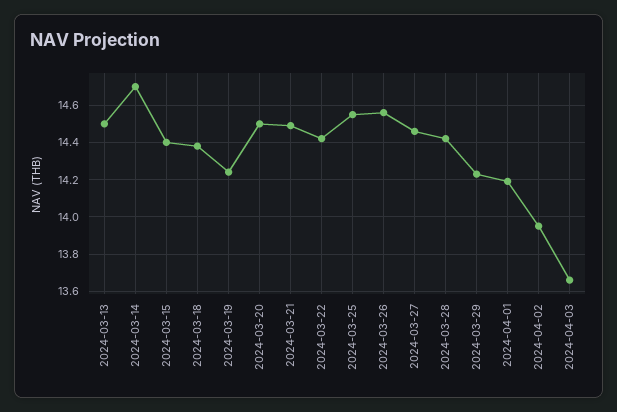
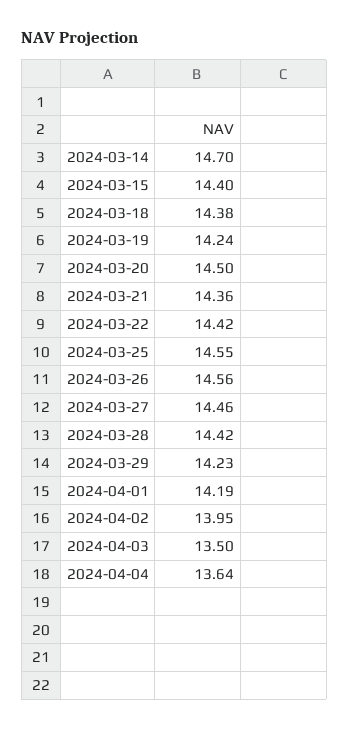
2024-03-13: 14.5 -> none
2024-03-21: 14.5 -> 14.36
2024-04-03: 13.65 -> 13.5
2024-04-04: none -> 13.64

